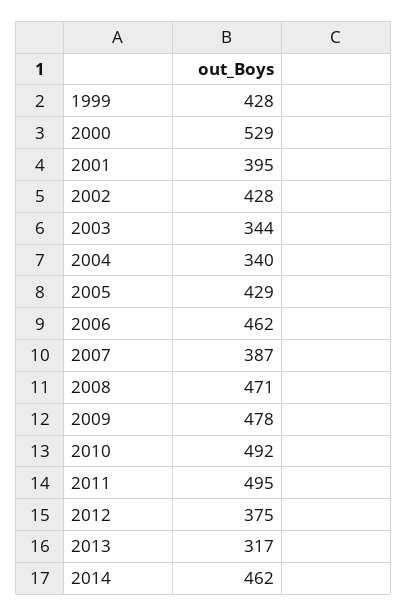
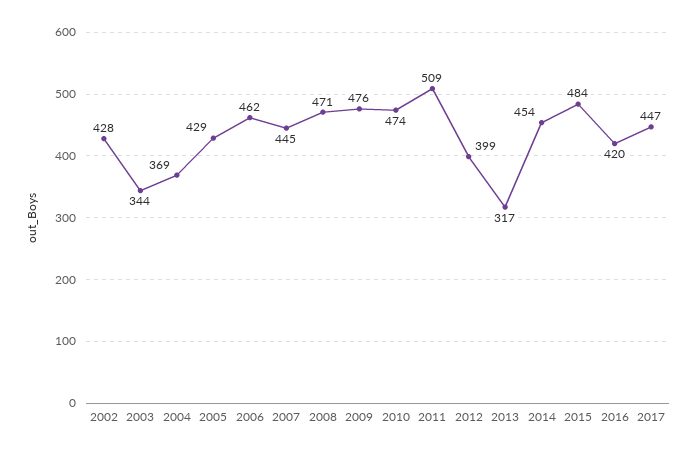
1999: 428 -> none
2000: 529 -> none
2001: 395 -> none
2004: 340 -> 369
2007: 387 -> 445
2009: 478 -> 476
2010: 492 -> 474
2011: 495 -> 509
2012: 375 -> 399
2014: 462 -> 454
2015: none -> 484
2016: none -> 420
2017: none -> 447

